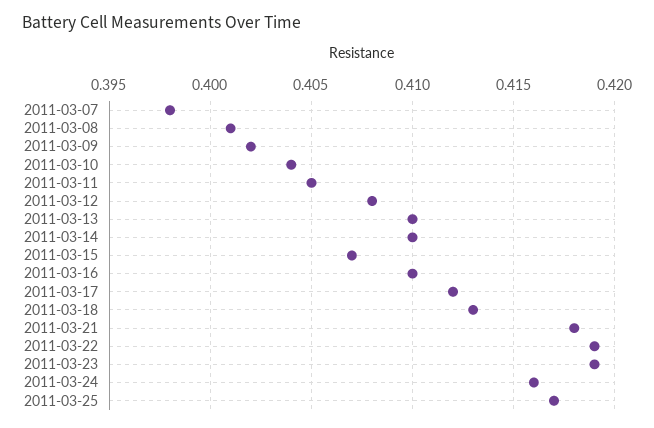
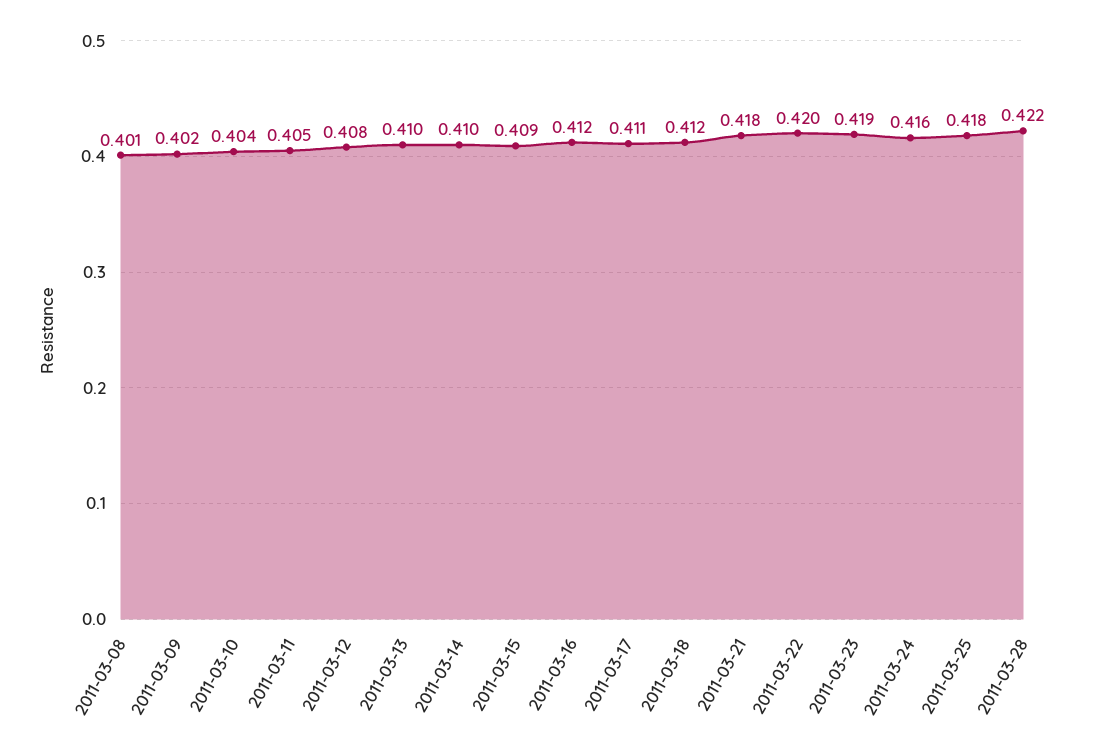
2011-03-07: 0.398 -> none
2011-03-15: 0.407 -> 0.409
2011-03-16: 0.41 -> 0.412
2011-03-17: 0.412 -> 0.411
2011-03-18: 0.413 -> 0.412
2011-03-22: 0.419 -> 0.42
2011-03-25: 0.417 -> 0.418
2011-03-28: none -> 0.422

